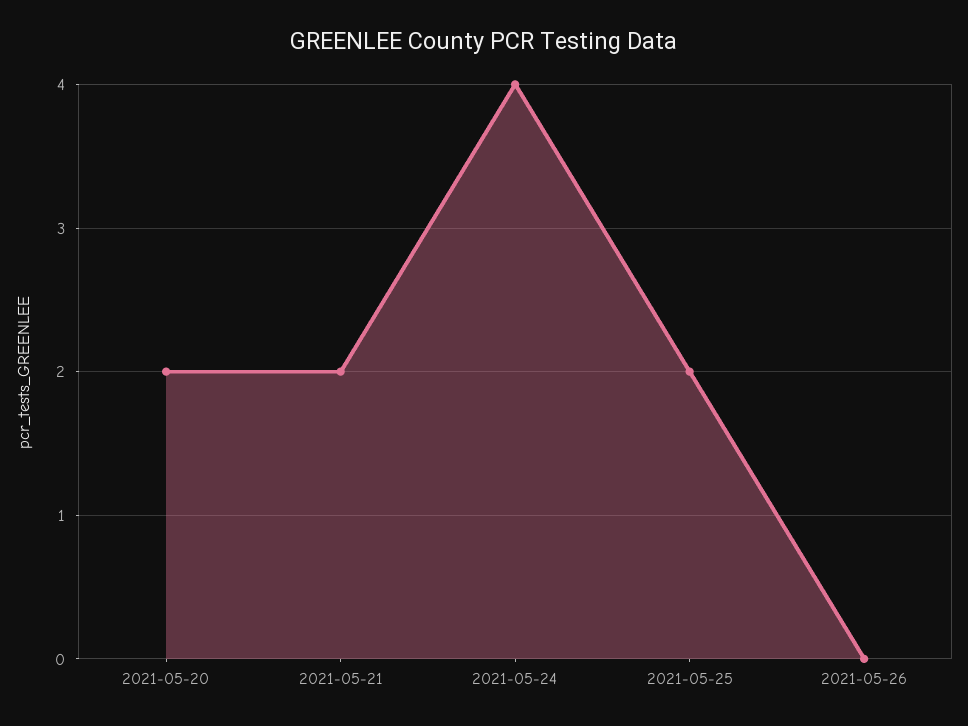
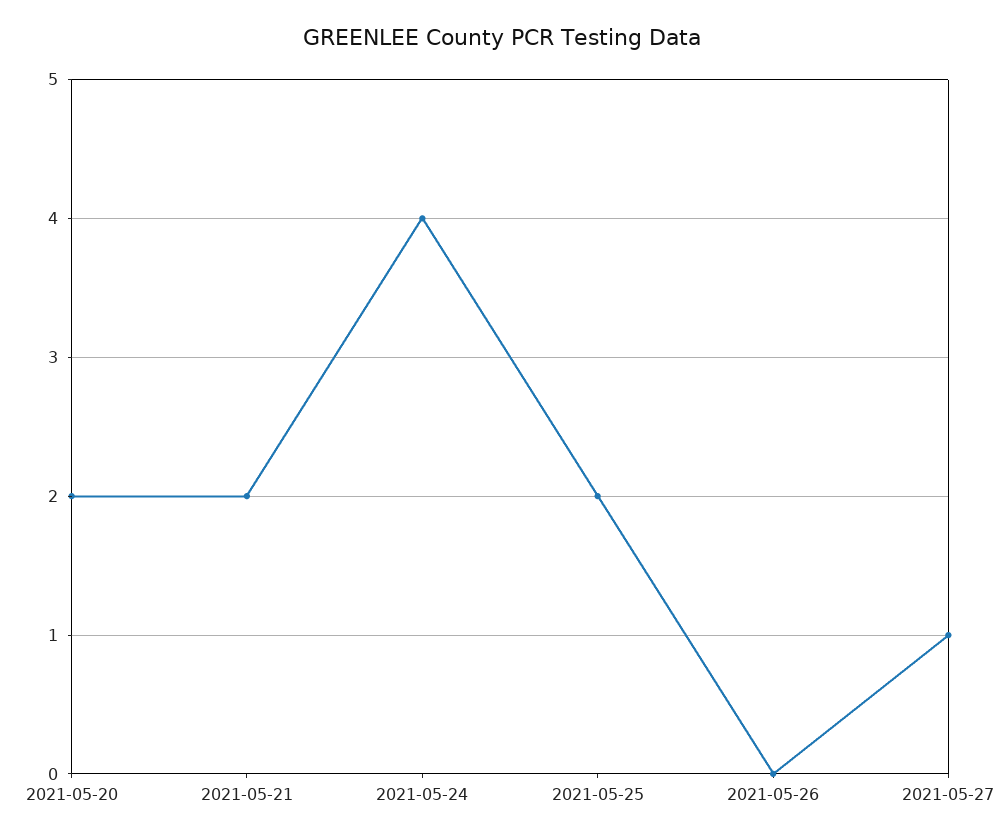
2021-05-27: none -> 1

